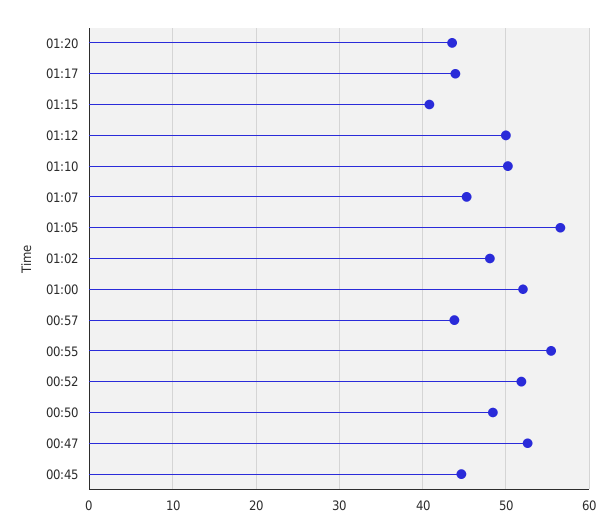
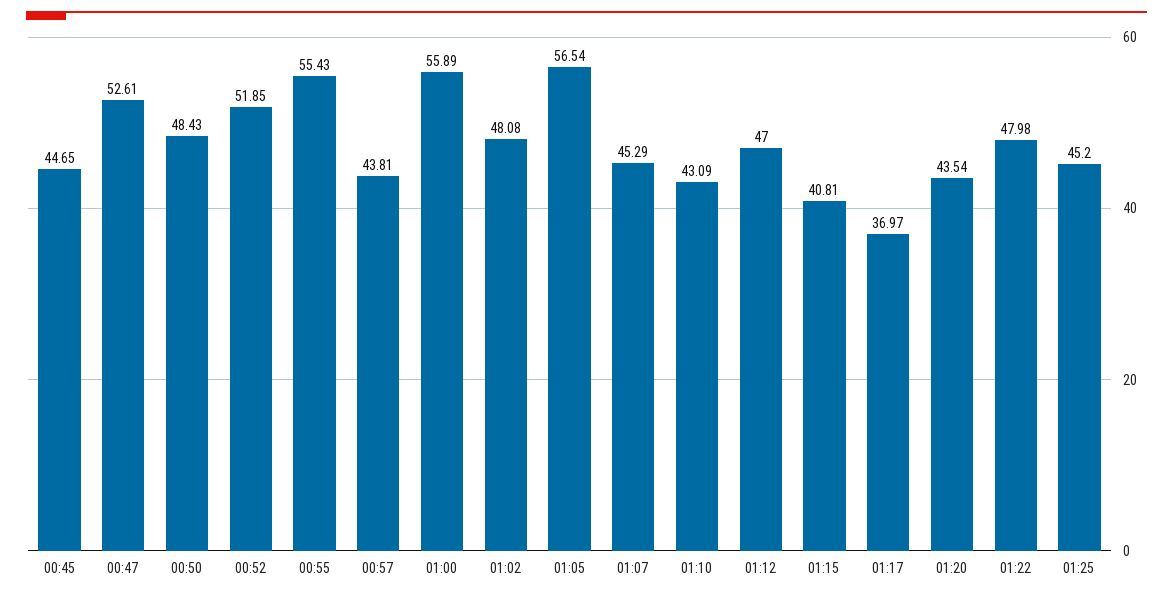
01:17: 44 -> 36.97
01:12: 50 -> 47
01:10: 50 -> 43.09
01:00: 52 -> 55.89
01:22: none -> 47.98
01:25: none -> 45.2

